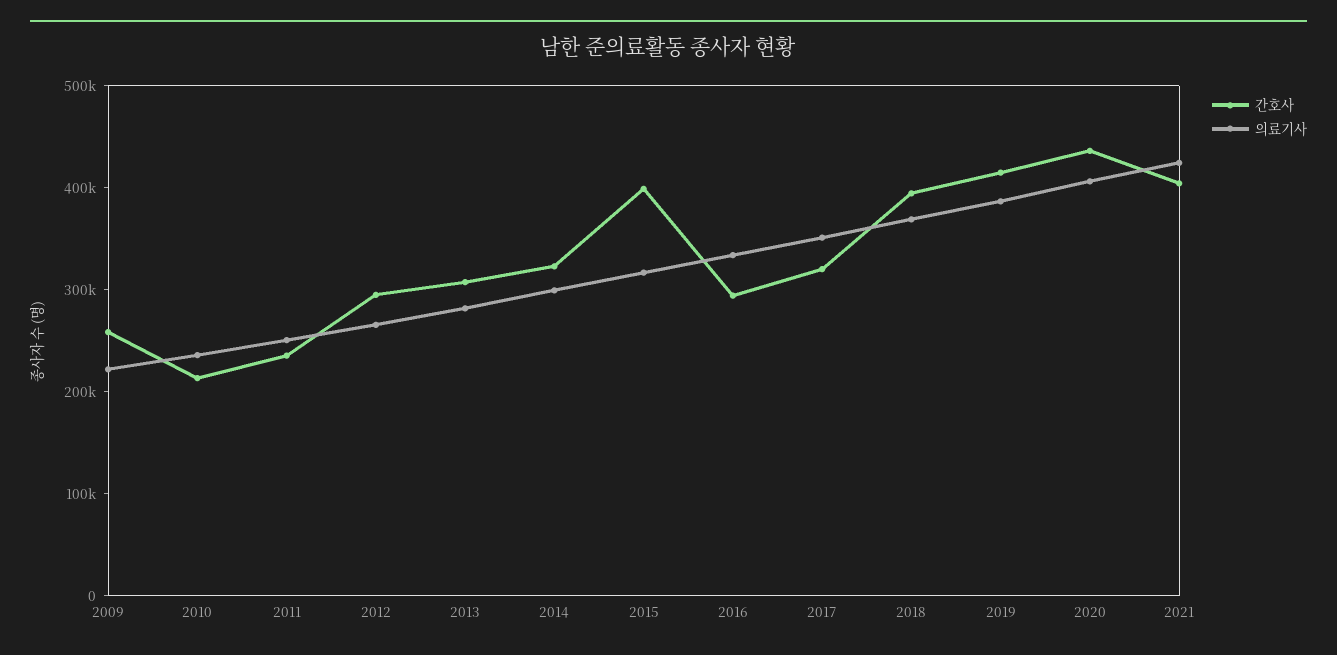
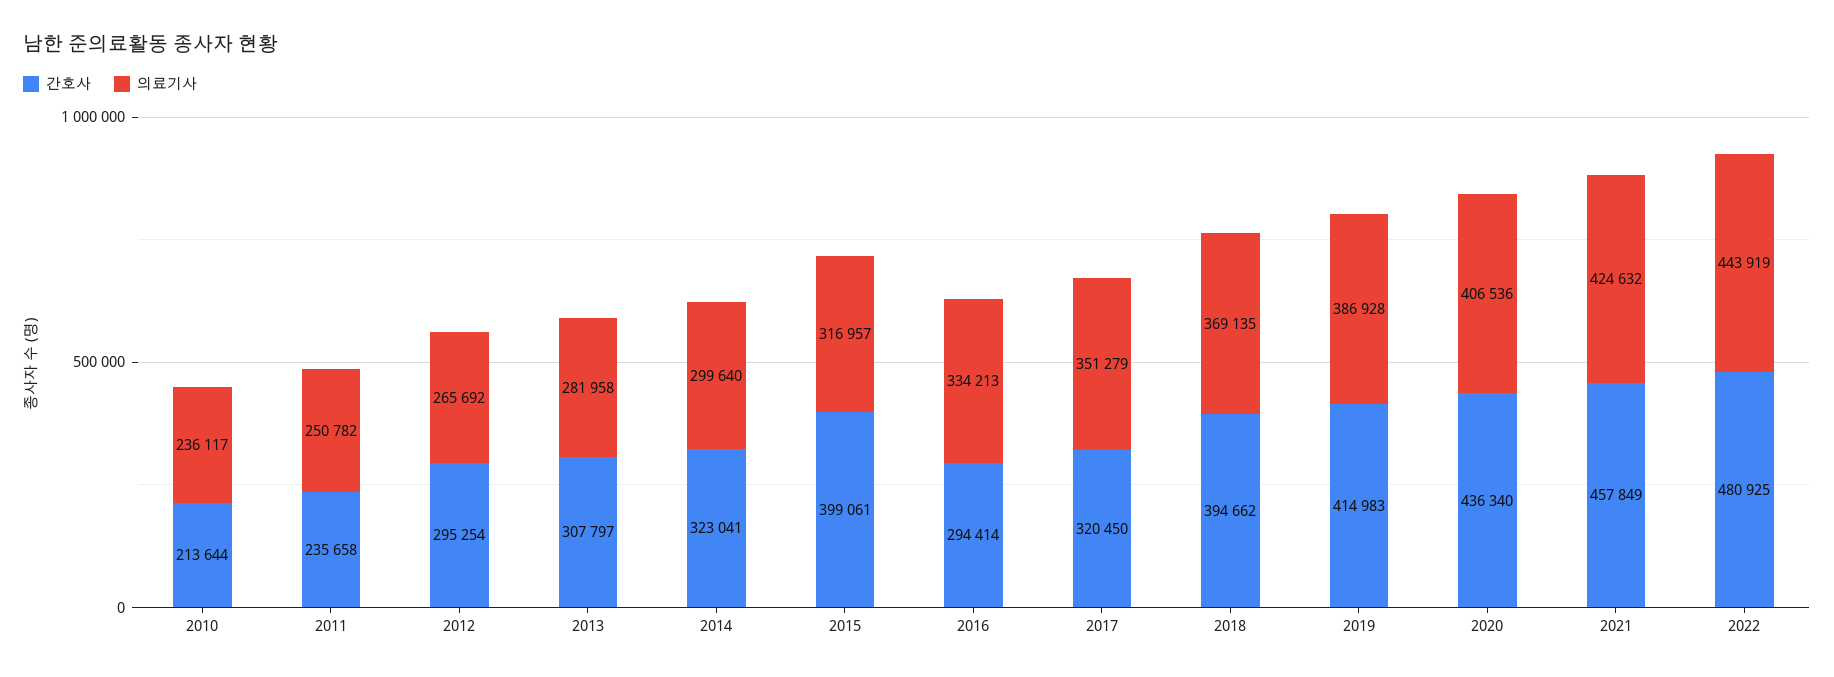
간호사, 2009: 260000 -> none
의료기사, 2009: 220000 -> none
간호사, 2021: 400000 -> 457849
간호사, 2022: none -> 480925
의료기사, 2022: none -> 443919

